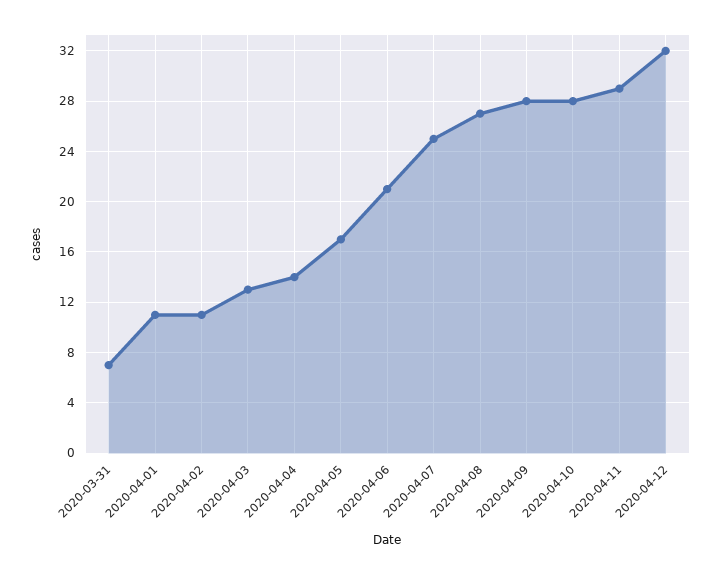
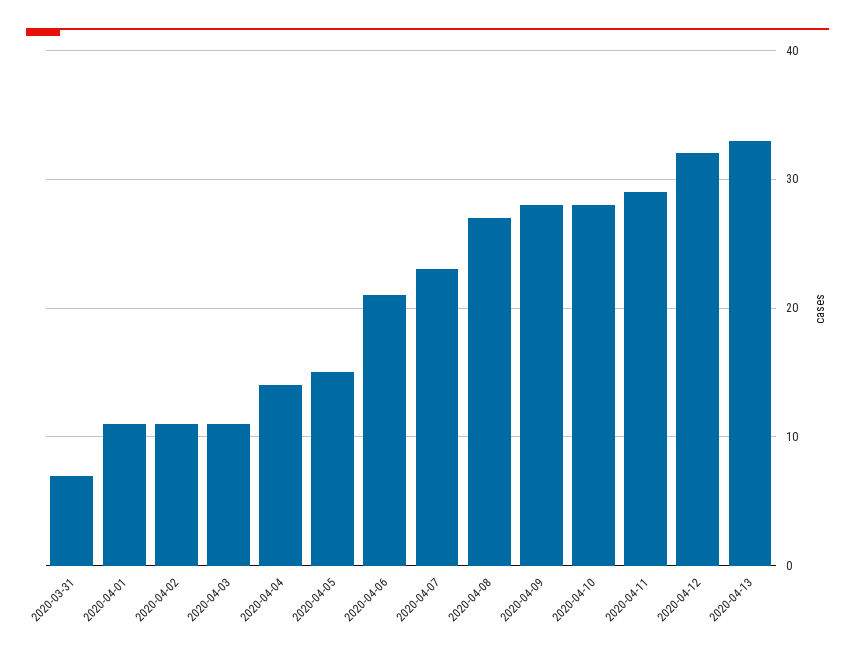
2020-04-03: 13 -> 11
2020-04-05: 17 -> 15
2020-04-07: 25 -> 23
2020-04-13: none -> 33

